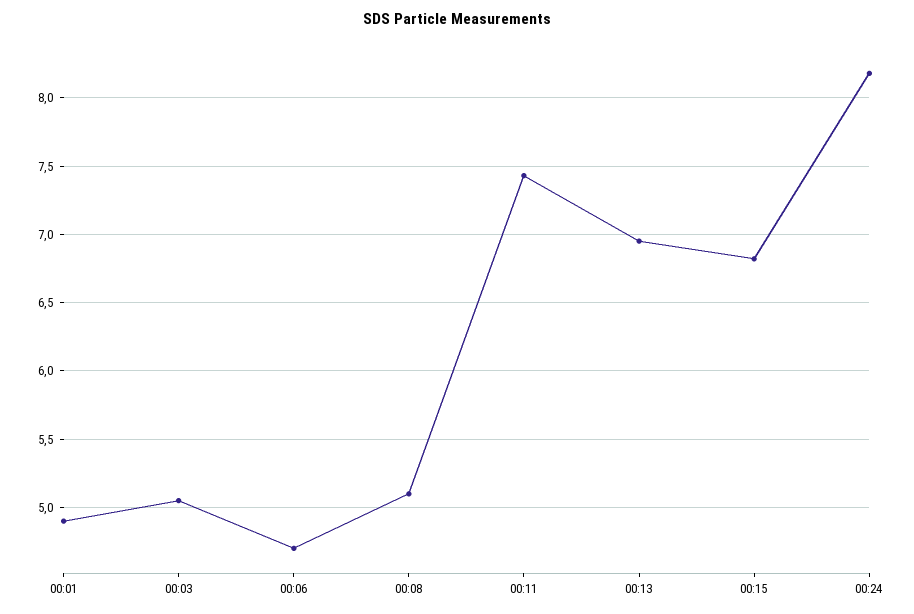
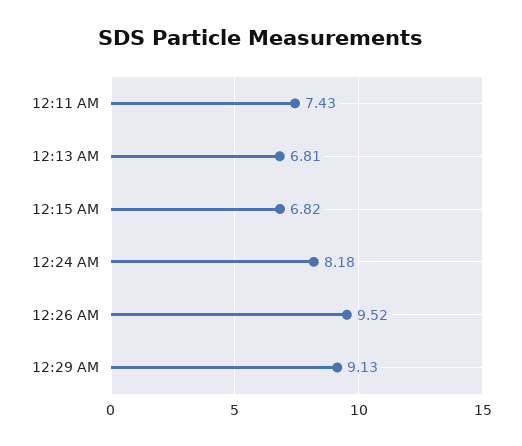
00:01: 4.9 -> none
00:03: 5.05 -> none
00:06: 4.7 -> none
00:08: 5.1 -> none
00:13: 6.95 -> 6.81
12:26 AM: none -> 9.52
12:29 AM: none -> 9.13

